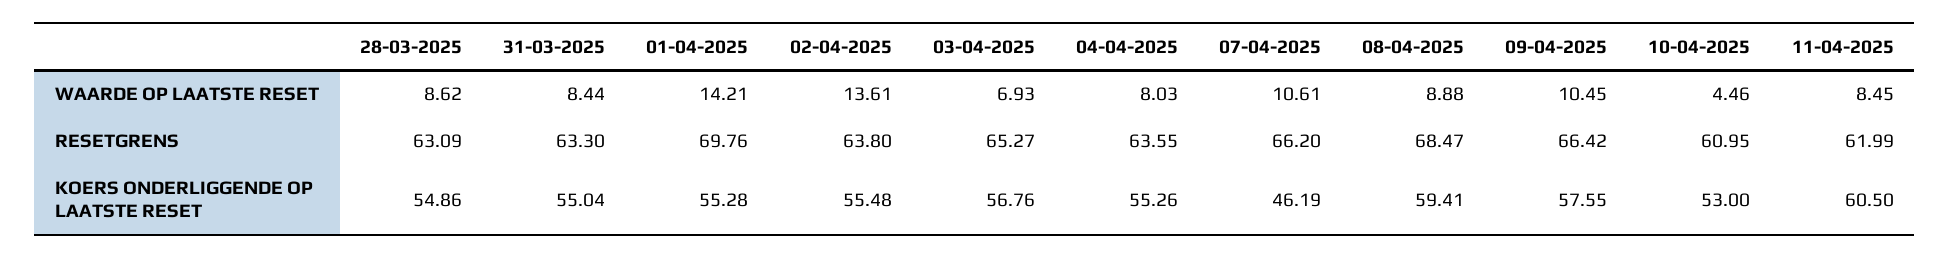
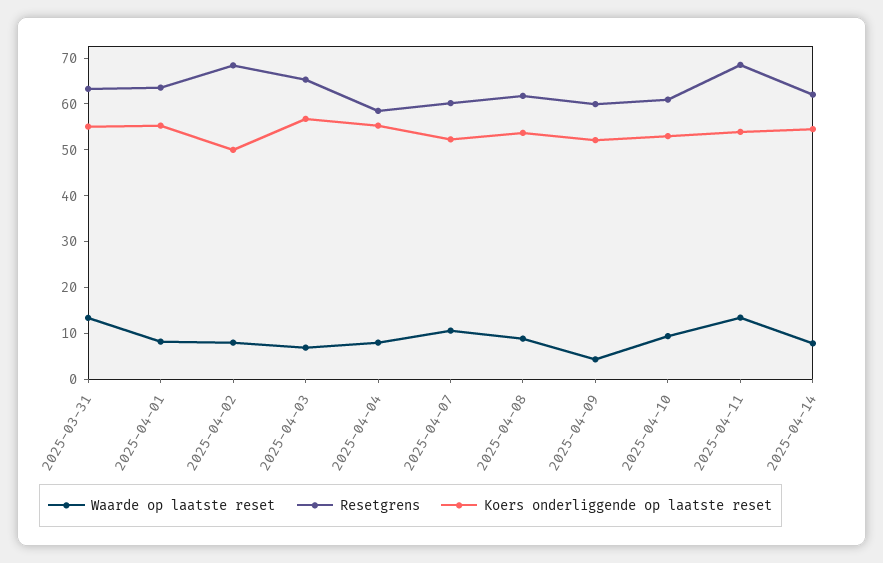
WAARDE OP LAATSTE RESET, 28-03-2025: 8.62 -> none
WAARDE OP LAATSTE RESET, 31-03-2025: 8.44 -> 14
WAARDE OP LAATSTE RESET, 01-04-2025: 14.21 -> 8
WAARDE OP LAATSTE RESET, 02-04-2025: 13.61 -> 8
WAARDE OP LAATSTE RESET, 09-04-2025: 10.45 -> 4
WAARDE OP LAATSTE RESET, 10-04-2025: 4.46 -> 10
WAARDE OP LAATSTE RESET, 11-04-2025: 8.45 -> 14
RESETGRENS, 28-03-2025: 63.09 -> none
RESETGRENS, 01-04-2025: 69.76 -> 64
RESETGRENS, 02-04-2025: 63.8 -> 68
RESETGRENS, 04-04-2025: 63.55 -> 58
RESETGRENS, 07-04-2025: 66.2 -> 60
RESETGRENS, 08-04-2025: 68.47 -> 62
RESETGRENS, 09-04-2025: 66.42 -> 60
RESETGRENS, 11-04-2025: 61.99 -> 68
KOERS ONDERLIGGENDE OP LAATSTE RESET, 28-03-2025: 54.86 -> none
KOERS ONDERLIGGENDE OP LAATSTE RESET, 02-04-2025: 55.48 -> 50
KOERS ONDERLIGGENDE OP LAATSTE RESET, 07-04-2025: 46.19 -> 52
KOERS ONDERLIGGENDE OP LAATSTE RESET, 08-04-2025: 59.41 -> 54
KOERS ONDERLIGGENDE OP LAATSTE RESET, 09-04-2025: 57.55 -> 52
KOERS ONDERLIGGENDE OP LAATSTE RESET, 11-04-2025: 60.5 -> 54
WAARDE OP LAATSTE RESET, 2025-04-14: none -> 8
RESETGRENS, 2025-04-14: none -> 62
KOERS ONDERLIGGENDE OP LAATSTE RESET, 2025-04-14: none -> 54

